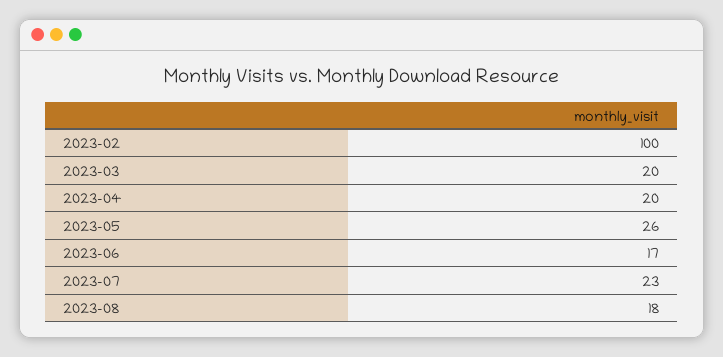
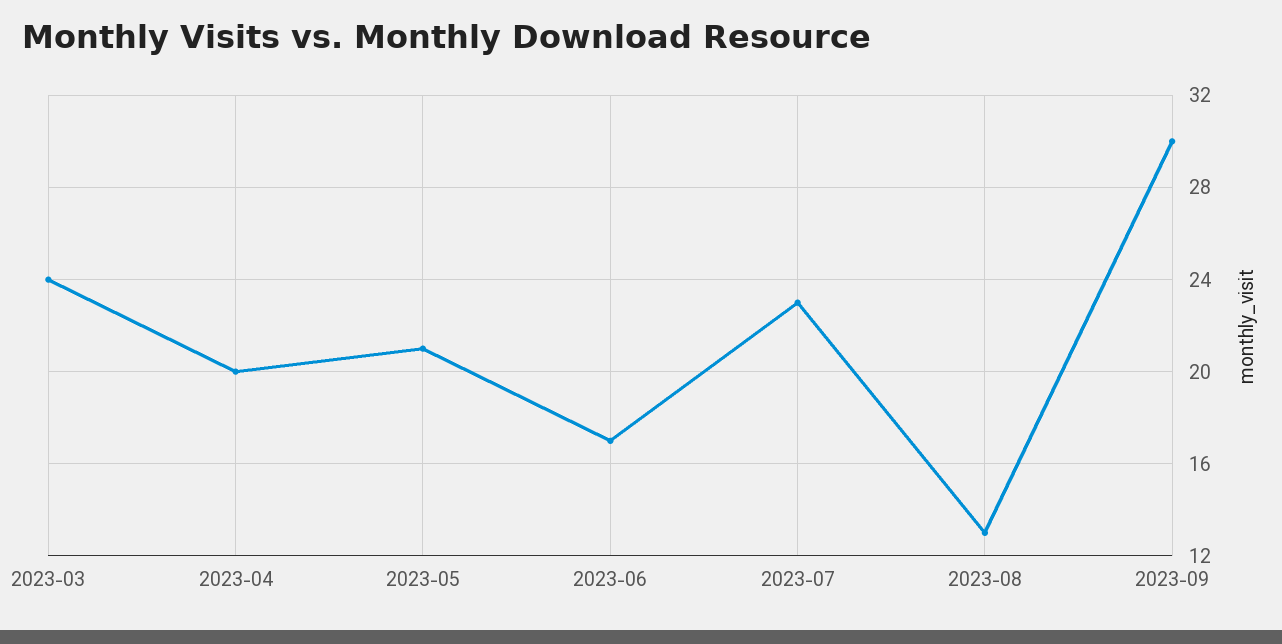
2023-02: 100 -> none
2023-03: 20 -> 24
2023-05: 26 -> 21
2023-08: 18 -> 13
2023-09: none -> 30

